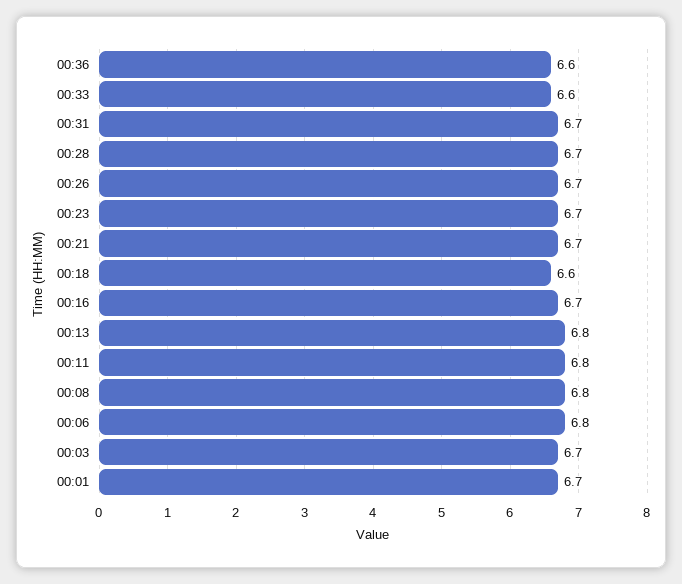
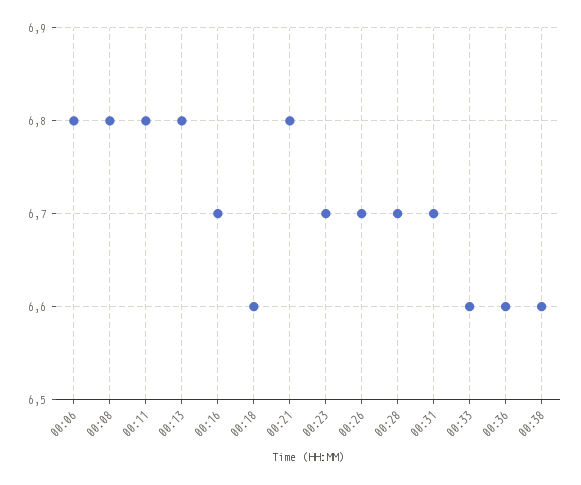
00:21: 6.7 -> 6.8
00:03: 6.7 -> none
00:01: 6.7 -> none
00:38: none -> 6.6

